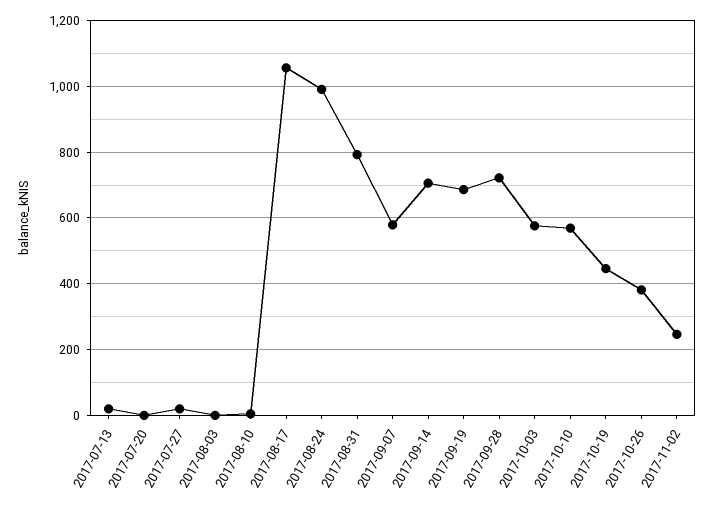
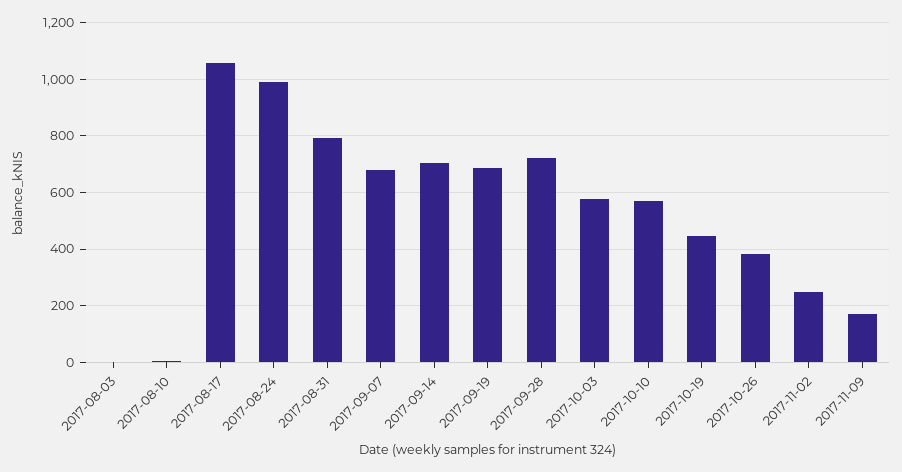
2017-07-13: 20 -> none
2017-07-20: 0 -> none
2017-07-27: 20 -> none
2017-09-07: 580 -> 675
2017-11-09: none -> 175

